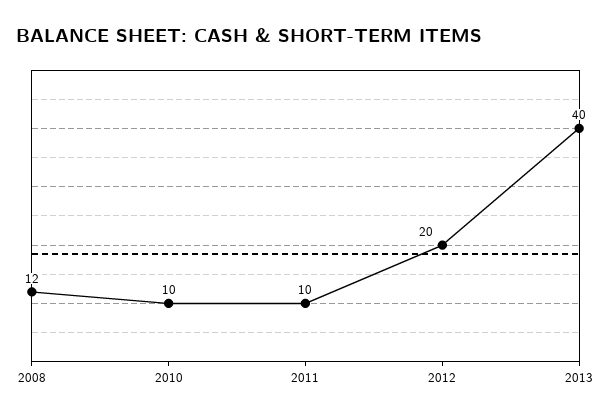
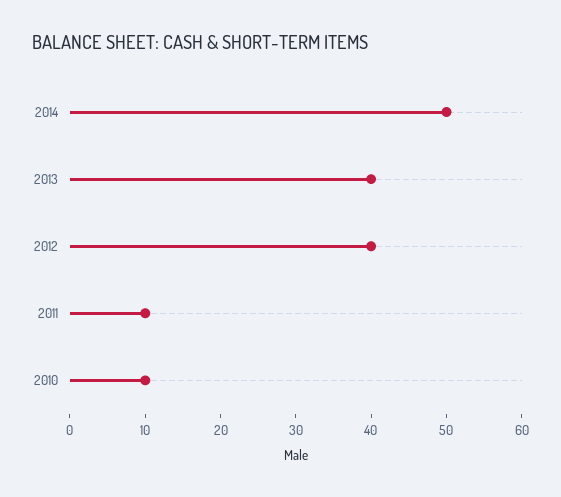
2008: 12 -> none
2012: 20 -> 40
2014: none -> 50

